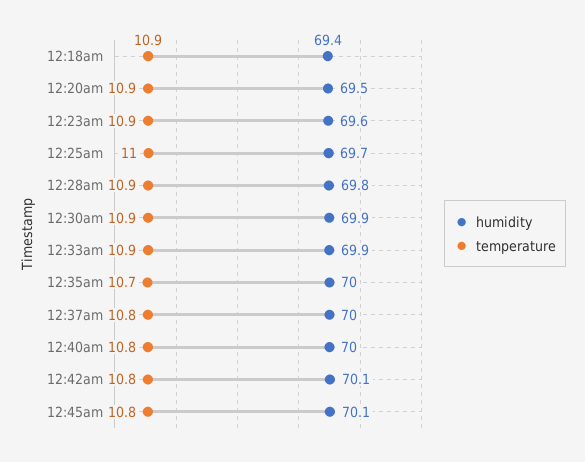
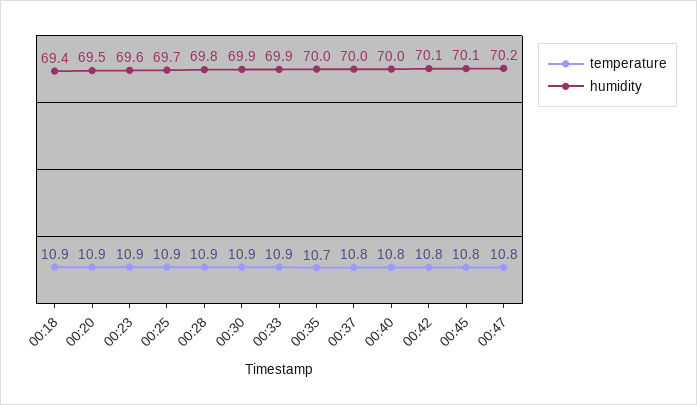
temperature, 12:25am: 11 -> 10.9
temperature, 00:47: none -> 10.8
humidity, 00:47: none -> 70.2

